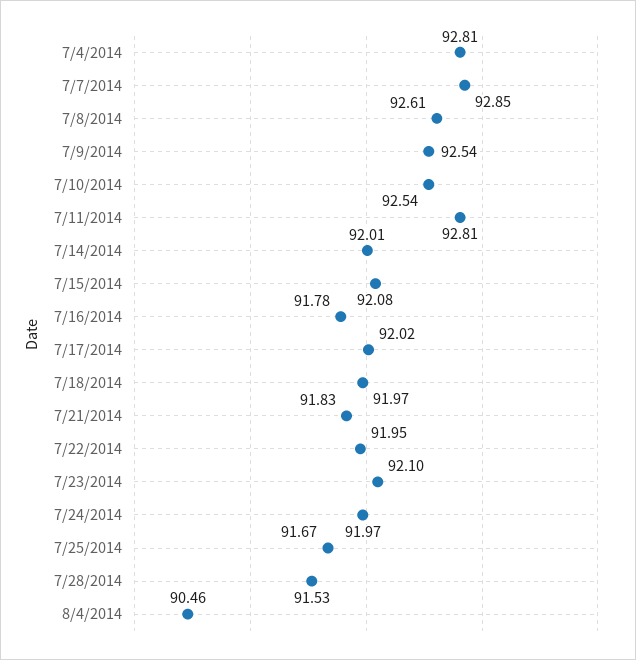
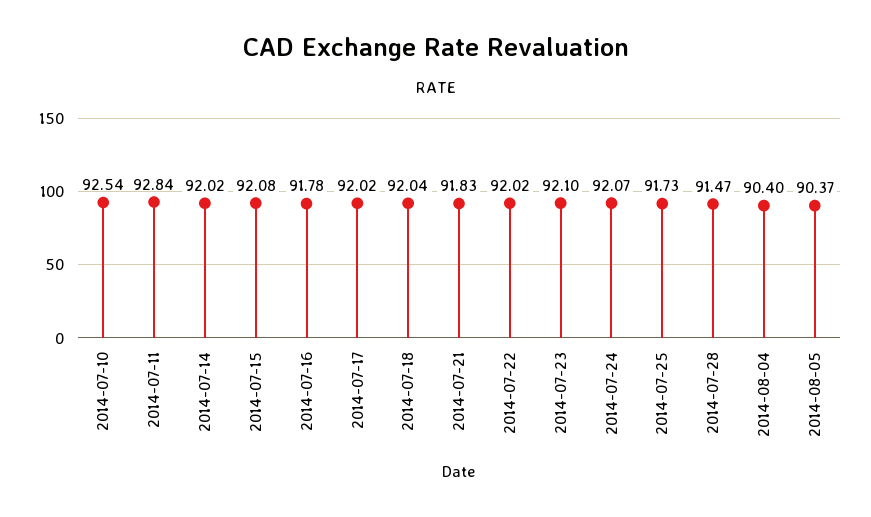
7/4/2014: 92.81 -> none
7/7/2014: 92.85 -> none
7/8/2014: 92.61 -> none
7/9/2014: 92.54 -> none
7/11/2014: 92.81 -> 92.84
7/14/2014: 92.01 -> 92.02
7/18/2014: 91.97 -> 92.04
7/22/2014: 91.95 -> 92.02
7/24/2014: 91.97 -> 92.07
7/25/2014: 91.67 -> 91.73
7/28/2014: 91.53 -> 91.47
8/4/2014: 90.46 -> 90.4
2014-08-05: none -> 90.37

